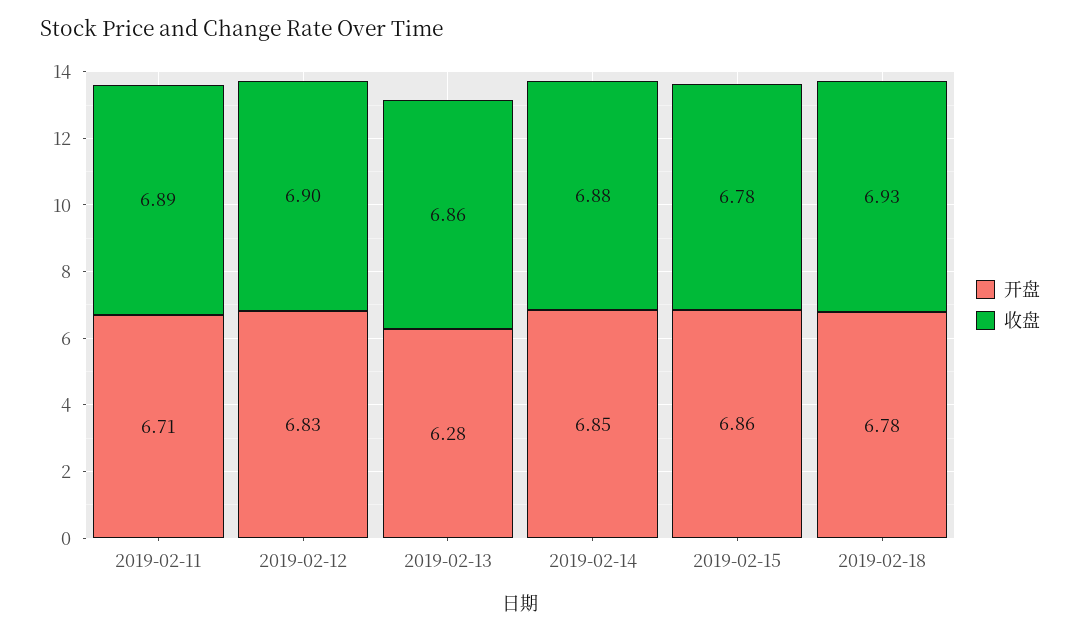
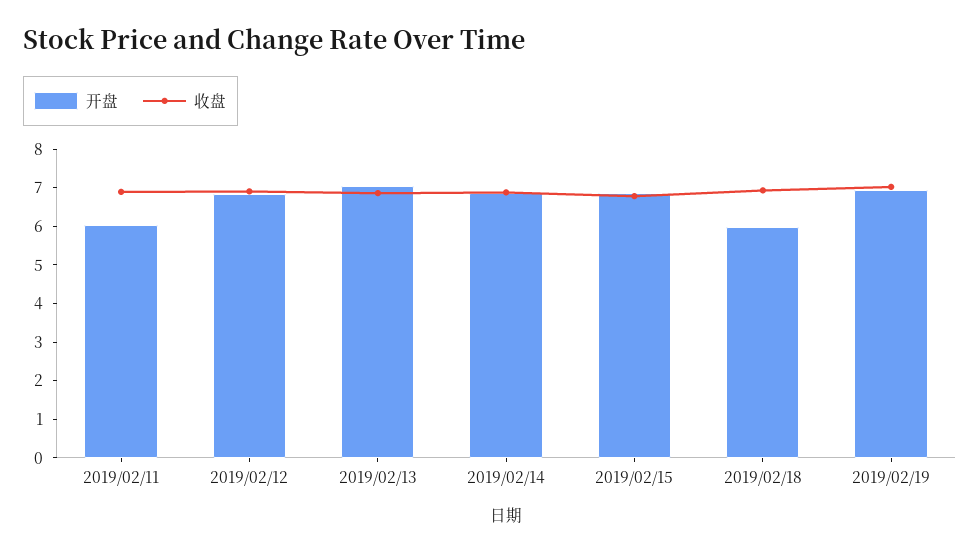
开盘, 2019-02-11: 6.71 -> 6
开盘, 2019-02-13: 6.28 -> 7
开盘, 2019-02-18: 6.78 -> 6
开盘, 2019/02/19: none -> 7
收盘, 2019/02/19: none -> 7

